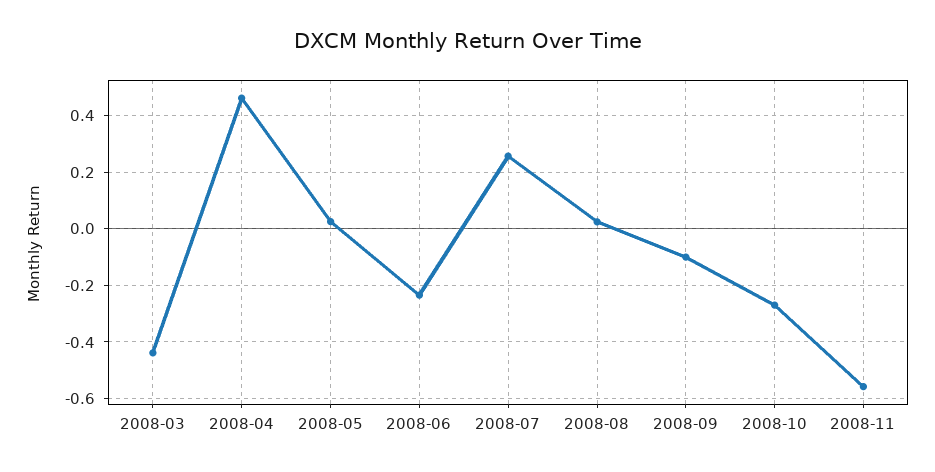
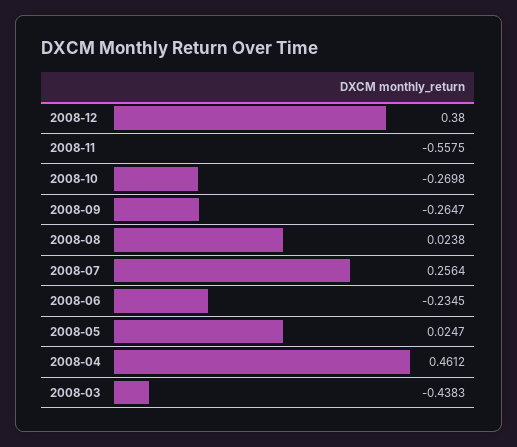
2008-09: -0.1 -> -0.2647
2008-12: none -> 0.38

